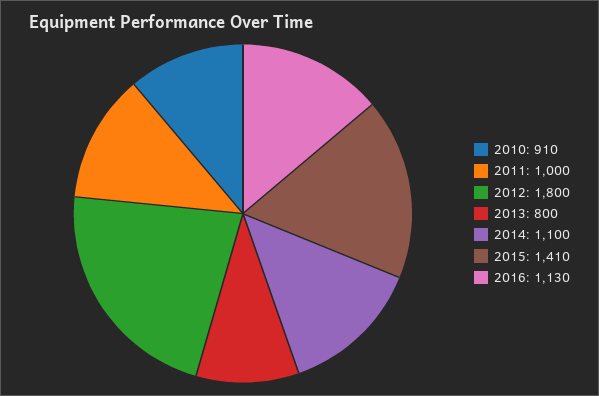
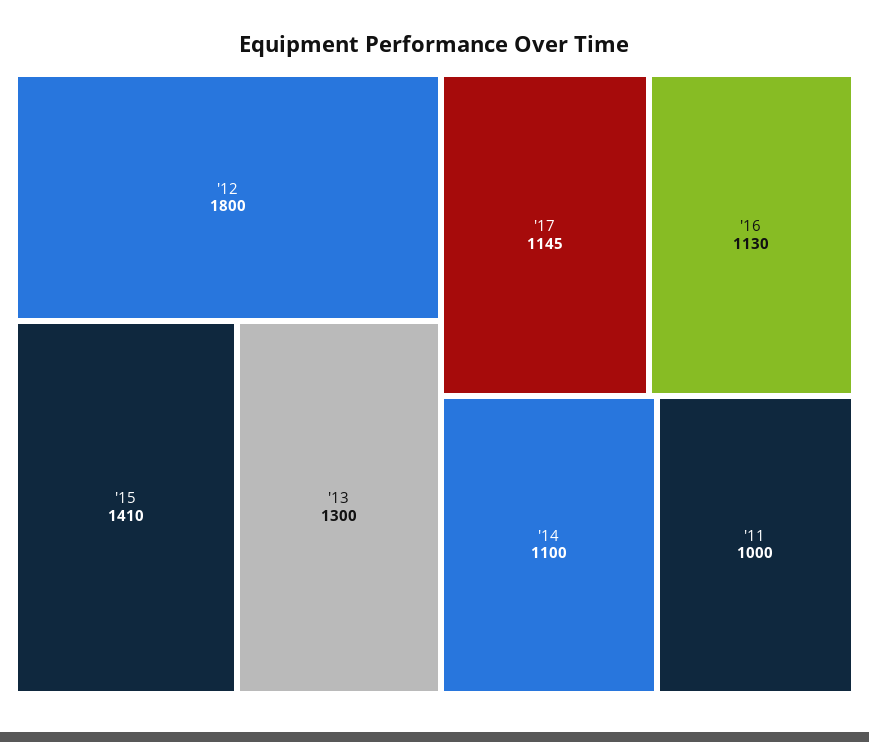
2010: 910 -> none
2013: 800 -> 1300
'17: none -> 1145

